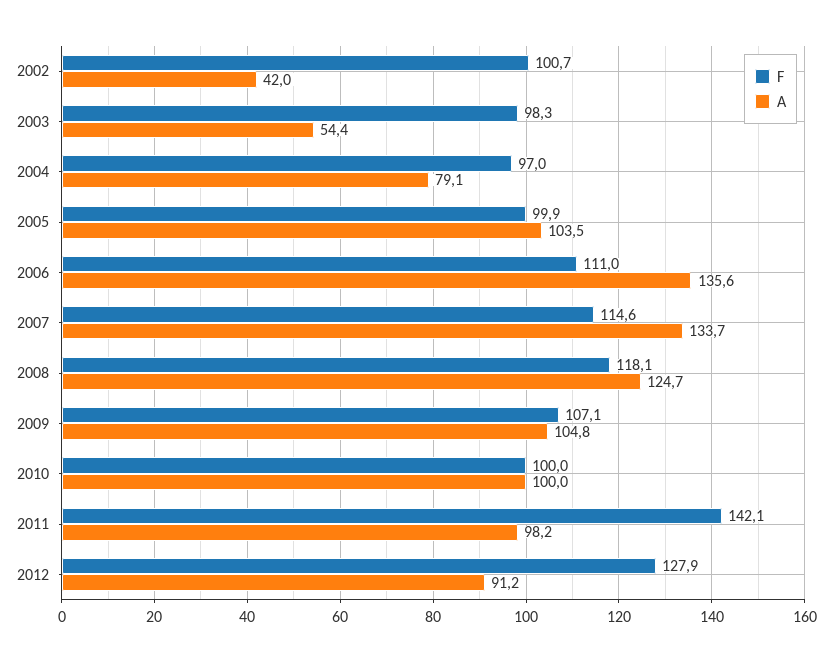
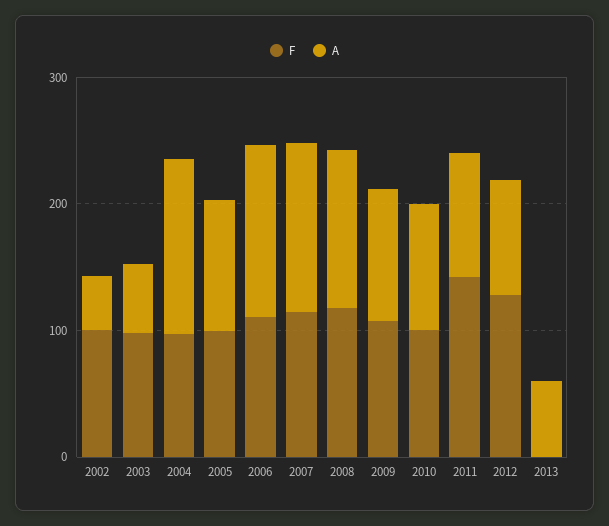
A, 2004: 79.1 -> 140
F, 2013: none -> 0
A, 2013: none -> 60

